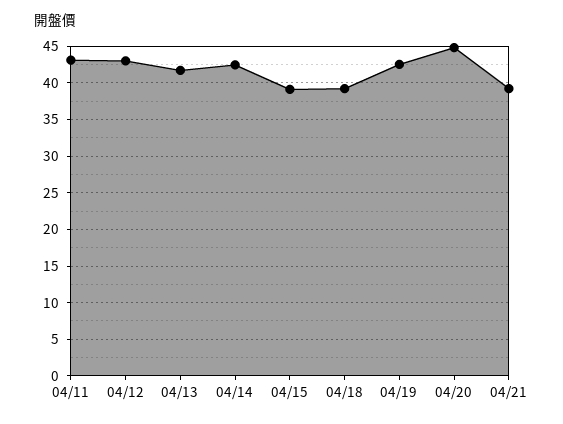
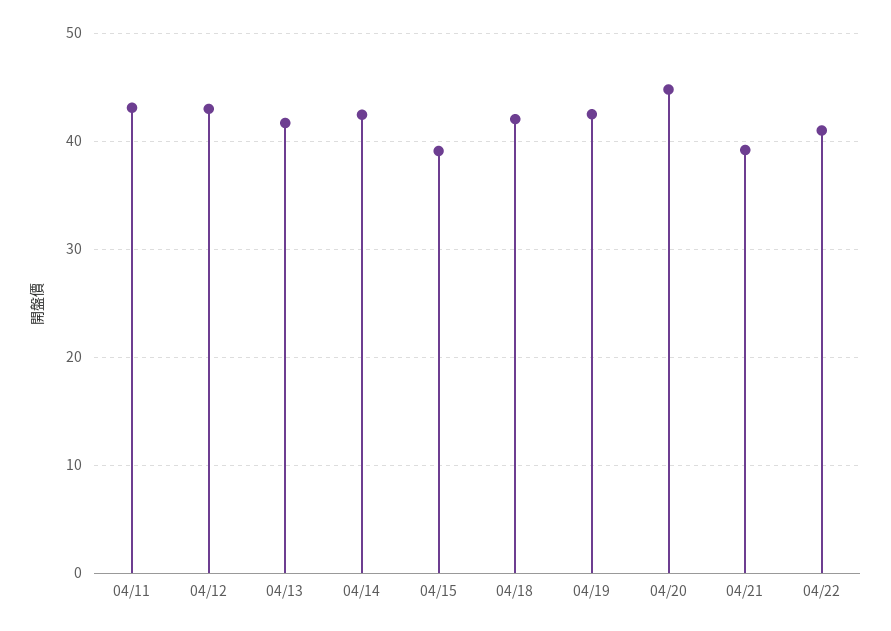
04/18: 39 -> 42
04/22: none -> 41

